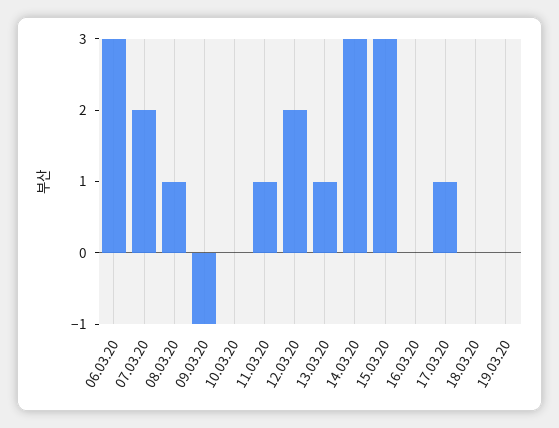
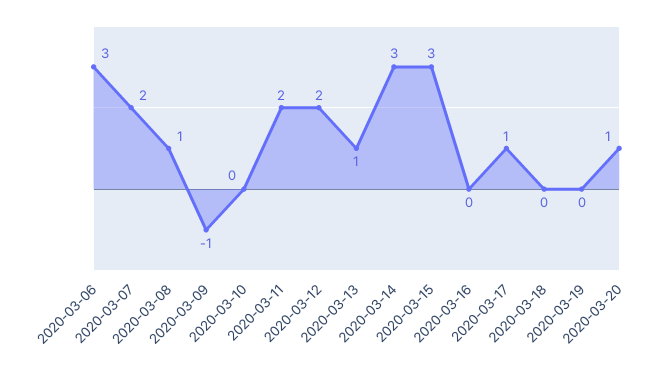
11.03.20: 1 -> 2
2020-03-20: none -> 1

